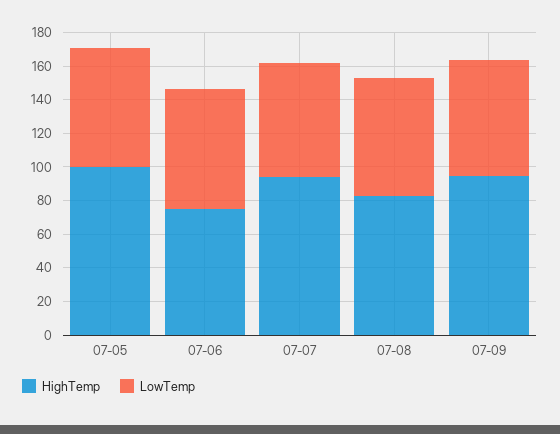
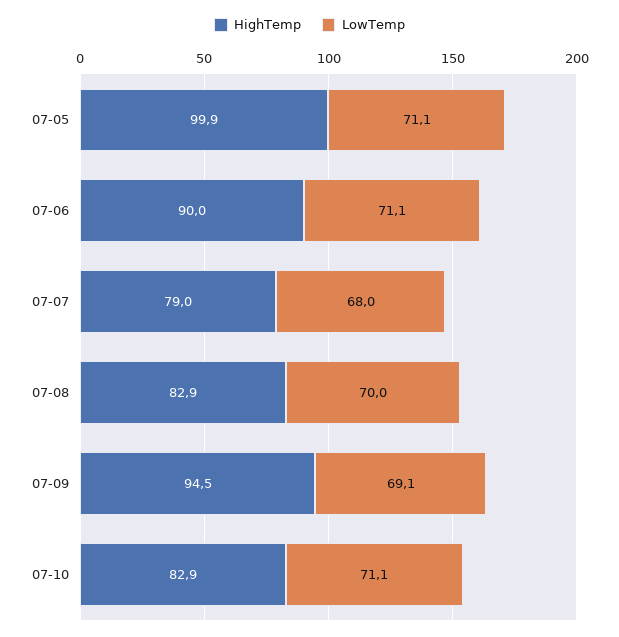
HighTemp, 07-06: 75 -> 90
HighTemp, 07-07: 95 -> 79
HighTemp, 07-10: none -> 82.9
LowTemp, 07-10: none -> 71.1

